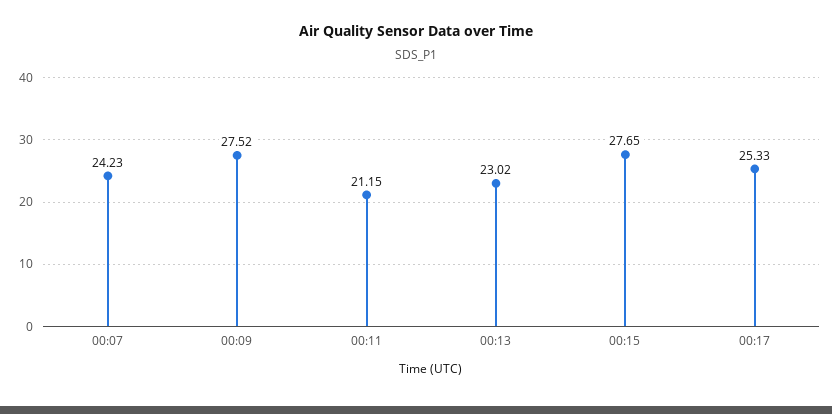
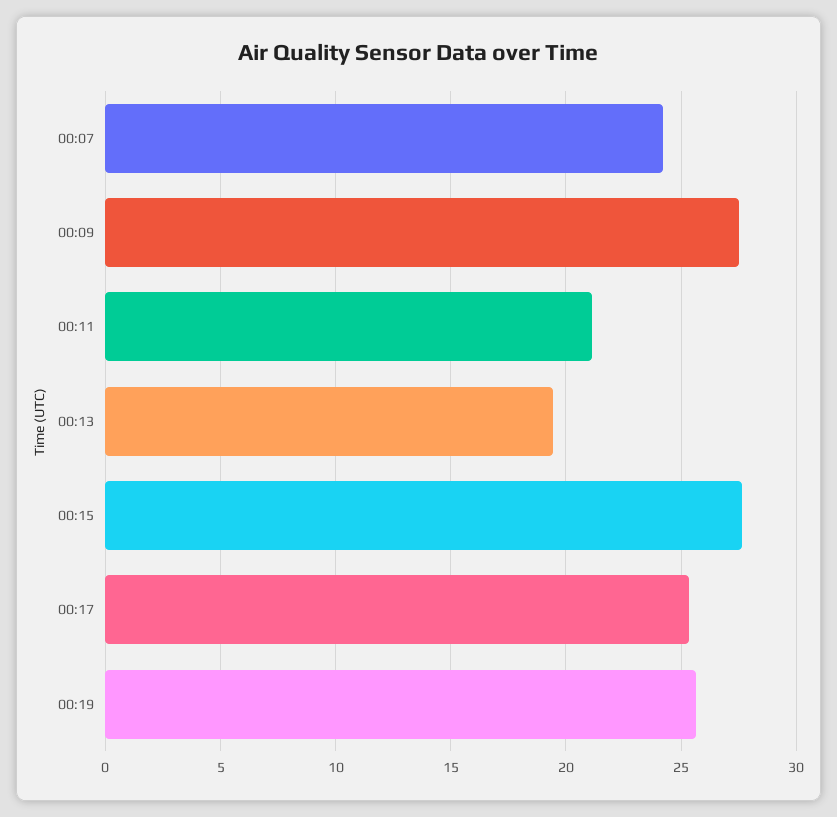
00:13: 23.02 -> 19.5
00:19: none -> 25.5

